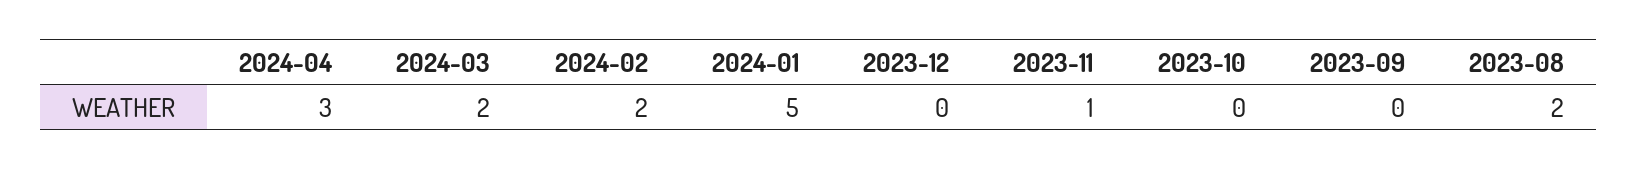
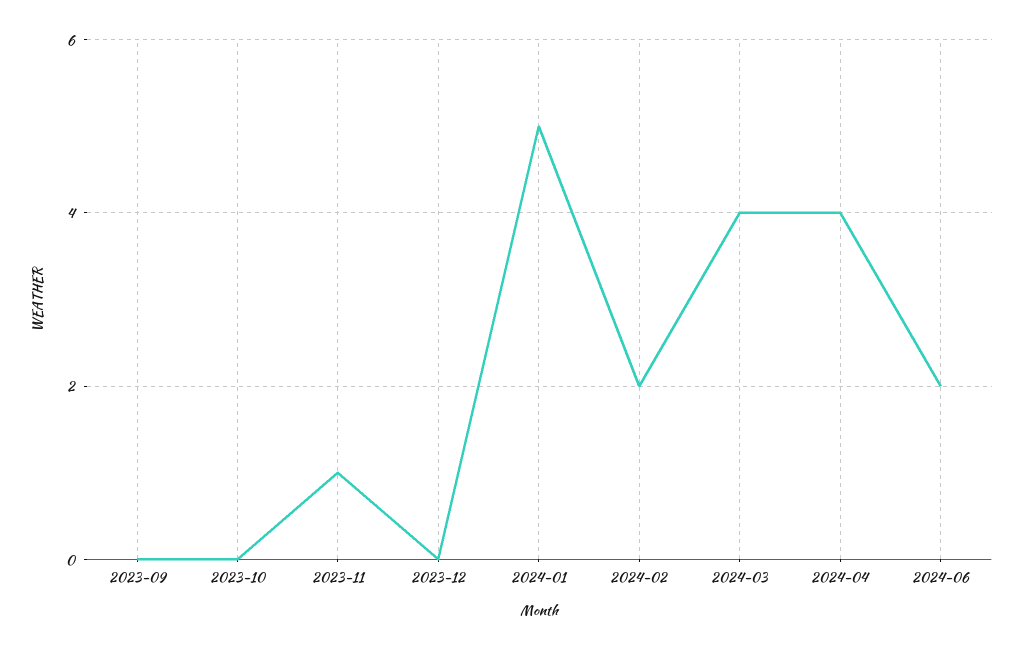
2024-04: 3 -> 4
2024-03: 2 -> 4
2023-08: 2 -> none
2024-06: none -> 2

